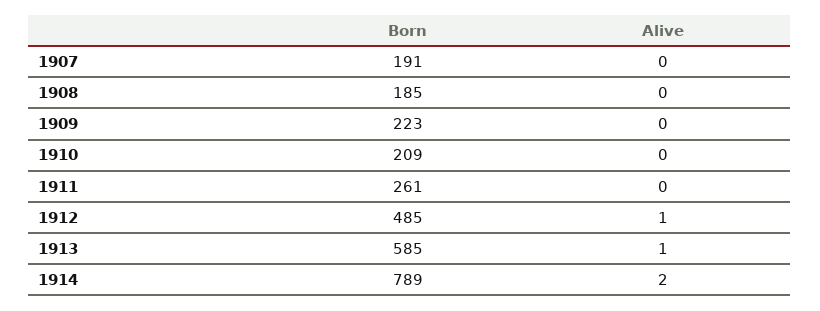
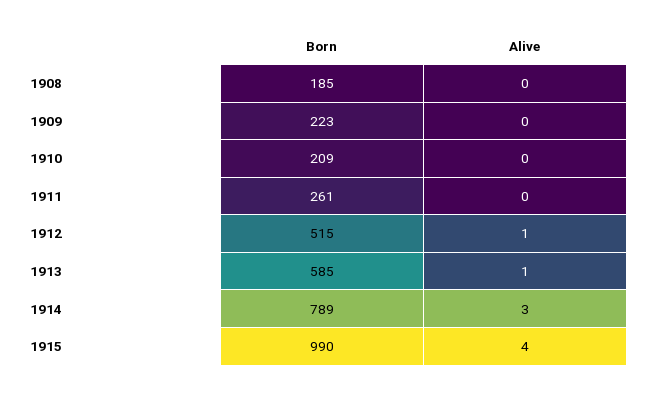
Born, 1907: 191 -> none
Alive, 1907: 0 -> none
Born, 1912: 485 -> 515
Alive, 1914: 2 -> 3
Born, 1915: none -> 990
Alive, 1915: none -> 4

